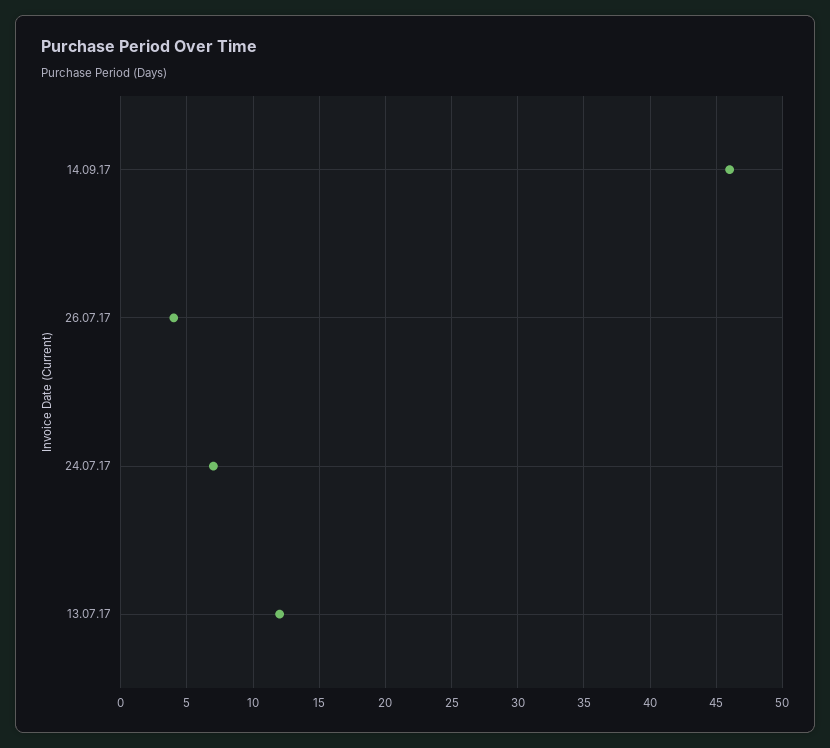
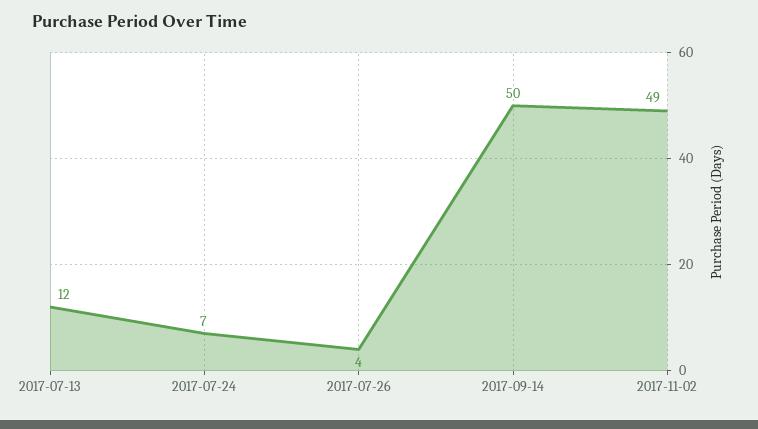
14.09.17: 46 -> 50
2017-11-02: none -> 49

